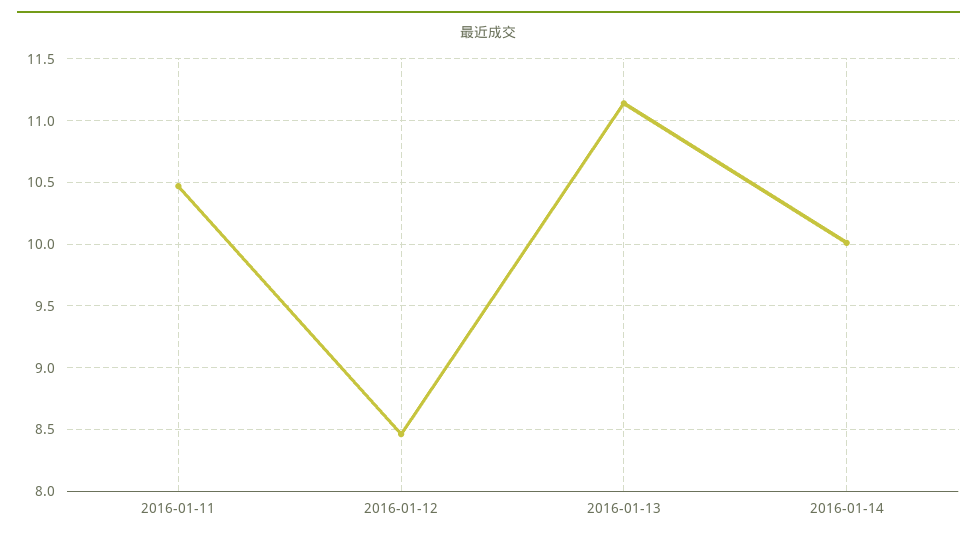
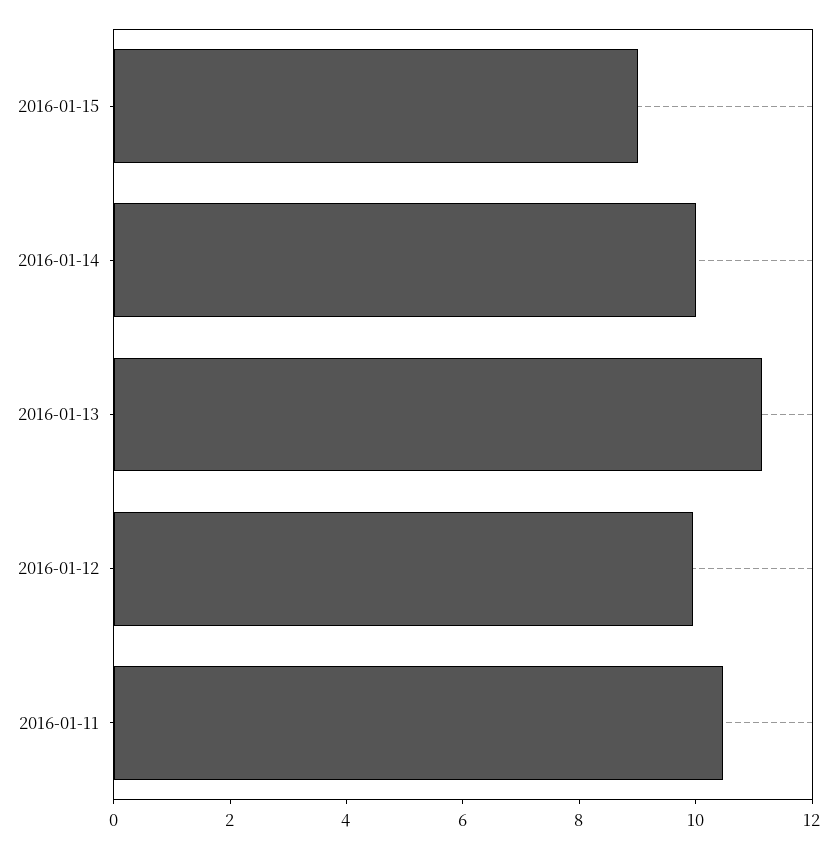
2016-01-12: 8.45 -> 10
2016-01-15: none -> 9

